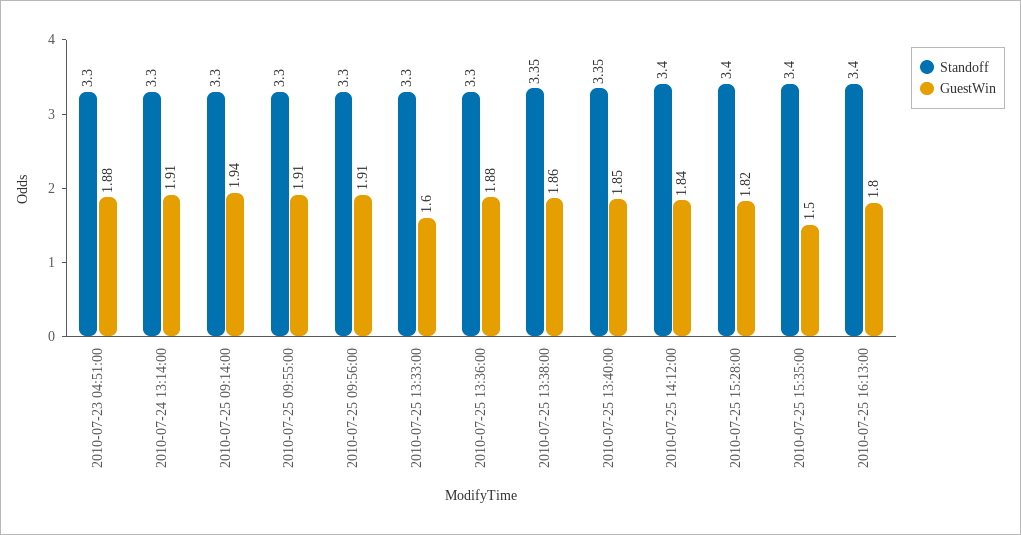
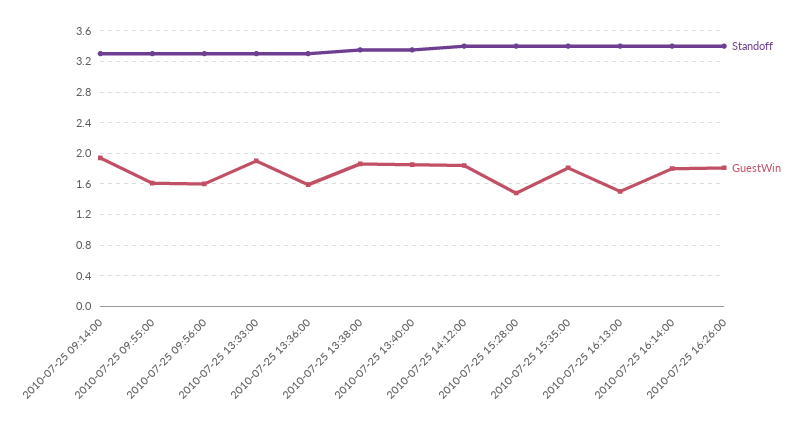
Standoff, 2010-07-23 04:51:00: 3.3 -> none
GuestWin, 2010-07-23 04:51:00: 1.88 -> none
Standoff, 2010-07-24 13:14:00: 3.3 -> none
GuestWin, 2010-07-24 13:14:00: 1.91 -> none
GuestWin, 2010-07-25 09:55:00: 1.91 -> 1.6
GuestWin, 2010-07-25 09:56:00: 1.91 -> 1.6
GuestWin, 2010-07-25 13:33:00: 1.6 -> 1.9
GuestWin, 2010-07-25 13:36:00: 1.88 -> 1.6
GuestWin, 2010-07-25 15:28:00: 1.82 -> 1.5
GuestWin, 2010-07-25 15:35:00: 1.5 -> 1.8
GuestWin, 2010-07-25 16:13:00: 1.8 -> 1.5
Standoff, 2010-07-25 16:14:00: none -> 3.4
GuestWin, 2010-07-25 16:14:00: none -> 1.8
Standoff, 2010-07-25 16:26:00: none -> 3.4
GuestWin, 2010-07-25 16:26:00: none -> 1.8

